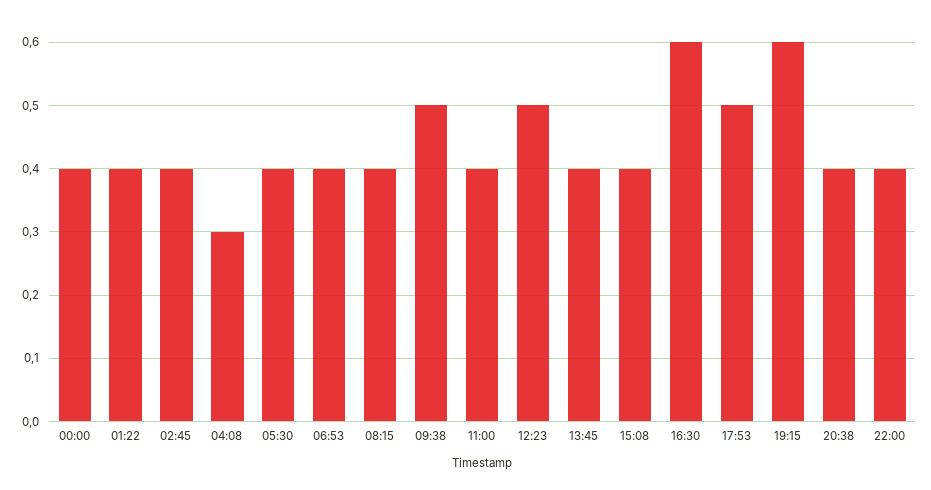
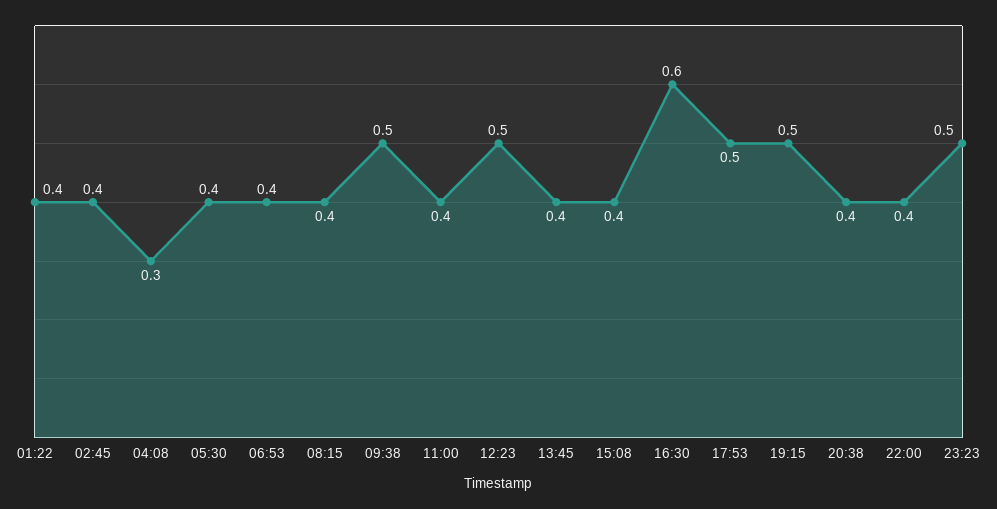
00:00: 0.4 -> none
19:15: 0.6 -> 0.5
23:23: none -> 0.5

